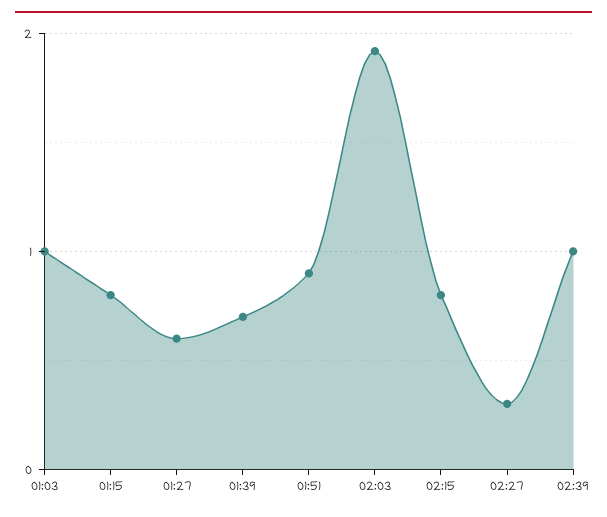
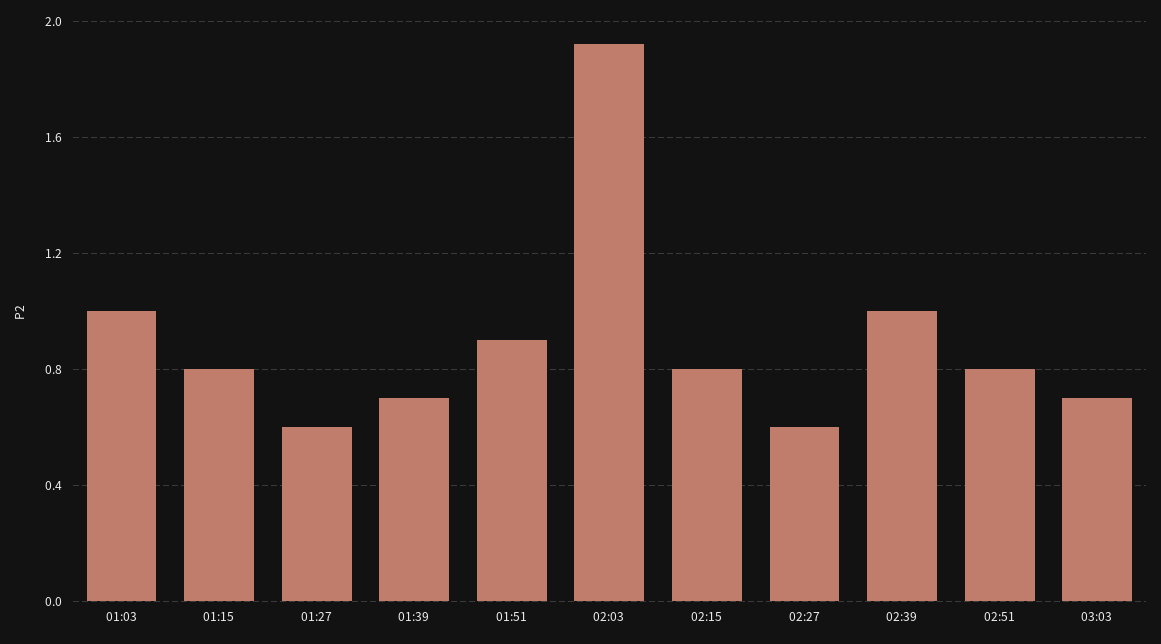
02:27: 0.3 -> 0.6
02:51: none -> 0.8
03:03: none -> 0.7

